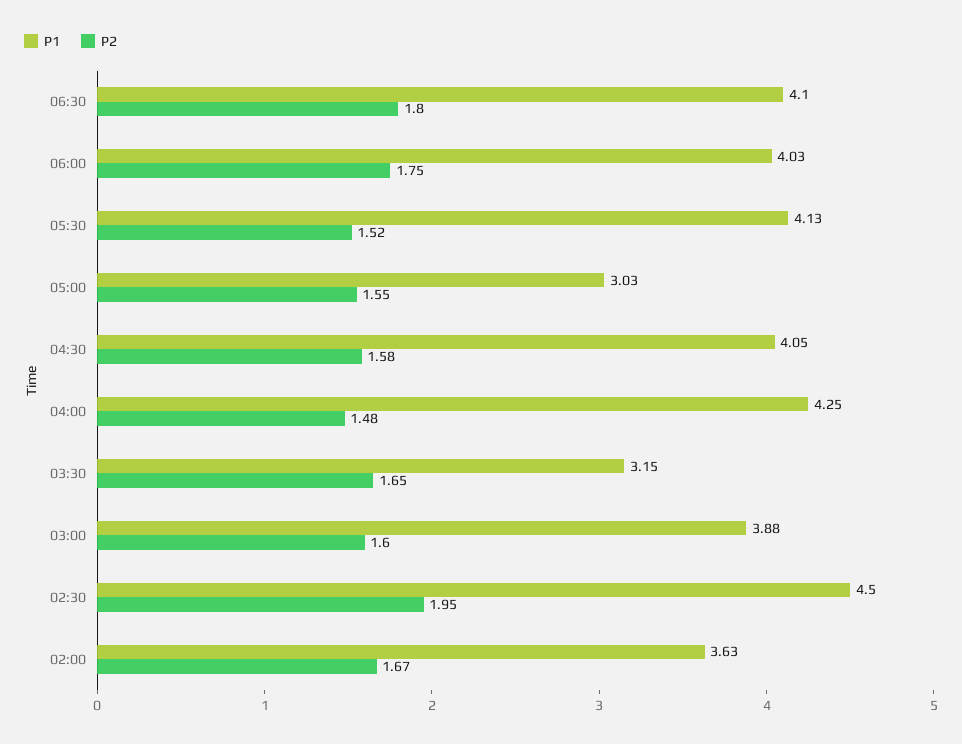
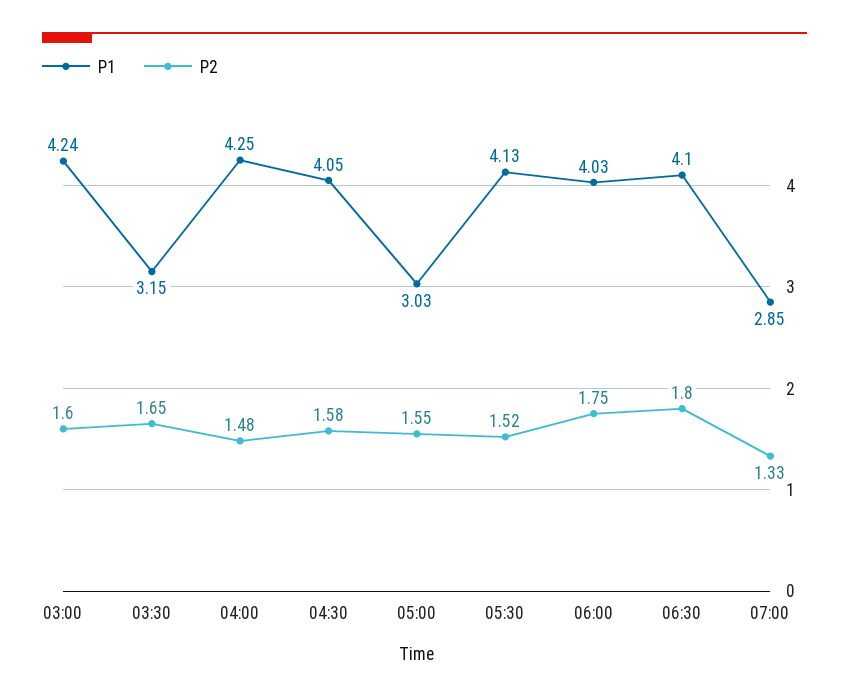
P1, 03:00: 3.88 -> 4.24
P1, 02:30: 4.5 -> none
P2, 02:30: 1.95 -> none
P1, 02:00: 3.63 -> none
P2, 02:00: 1.67 -> none
P1, 07:00: none -> 2.85
P2, 07:00: none -> 1.33

